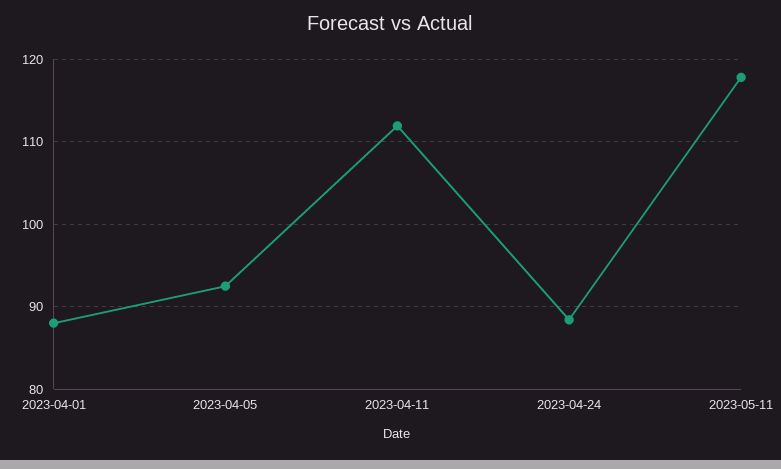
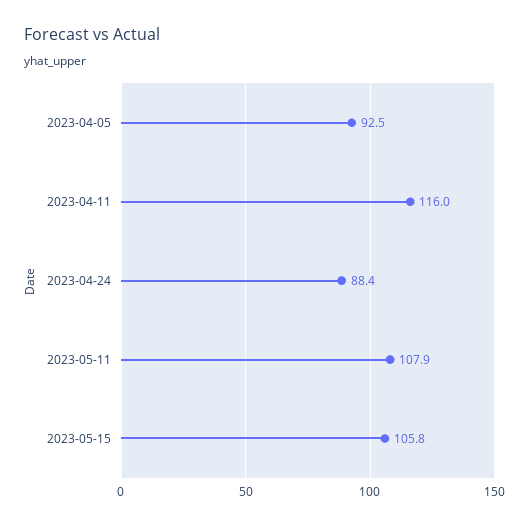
2023-04-01: 88 -> none
2023-04-11: 112 -> 116
2023-05-11: 118 -> 107.9
2023-05-15: none -> 105.8

